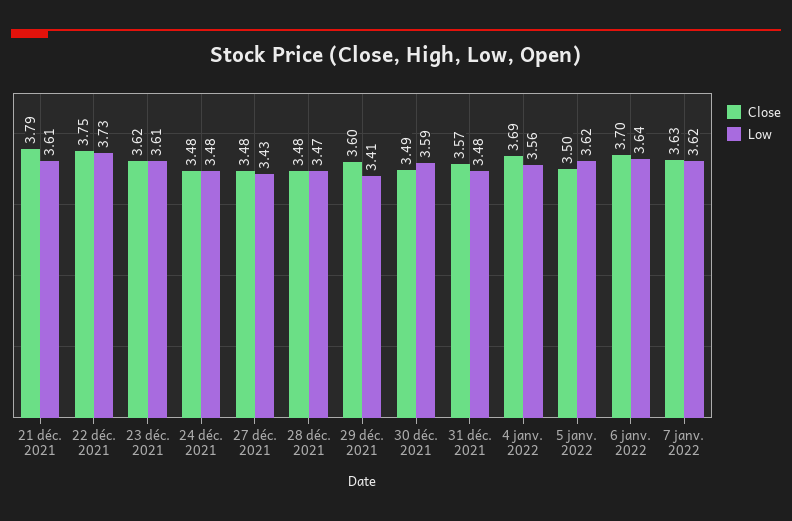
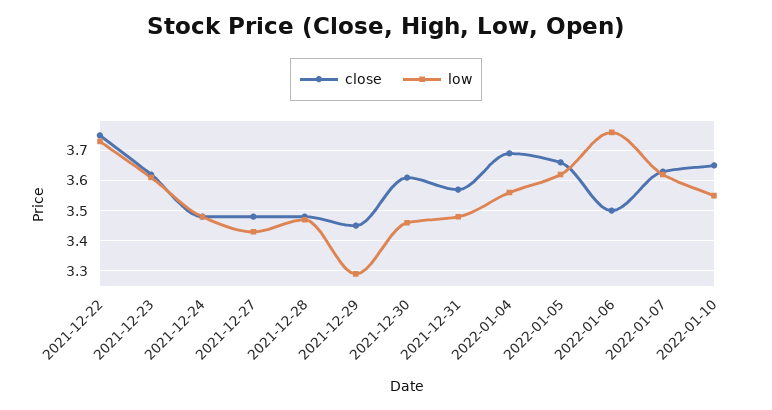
Close, 21 déc. 2021: 3.79 -> none
Low, 21 déc. 2021: 3.61 -> none
Close, 29 déc. 2021: 3.6 -> 3.45
Low, 29 déc. 2021: 3.41 -> 3.3
Close, 30 déc. 2021: 3.49 -> 3.6
Low, 30 déc. 2021: 3.59 -> 3.45
Close, 5 janv. 2022: 3.5 -> 3.65
Close, 6 janv. 2022: 3.7 -> 3.5
Low, 6 janv. 2022: 3.64 -> 3.75
Close, 2022-01-10: none -> 3.65
Low, 2022-01-10: none -> 3.55

